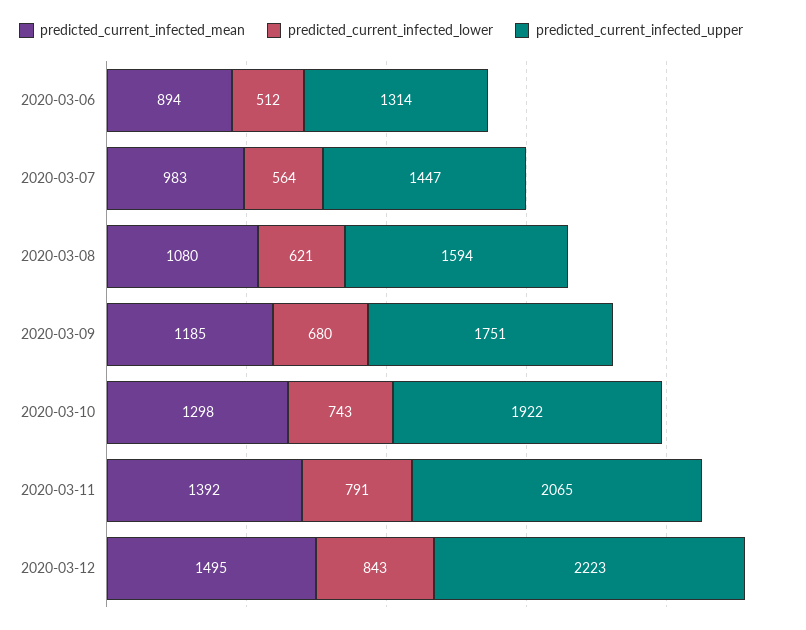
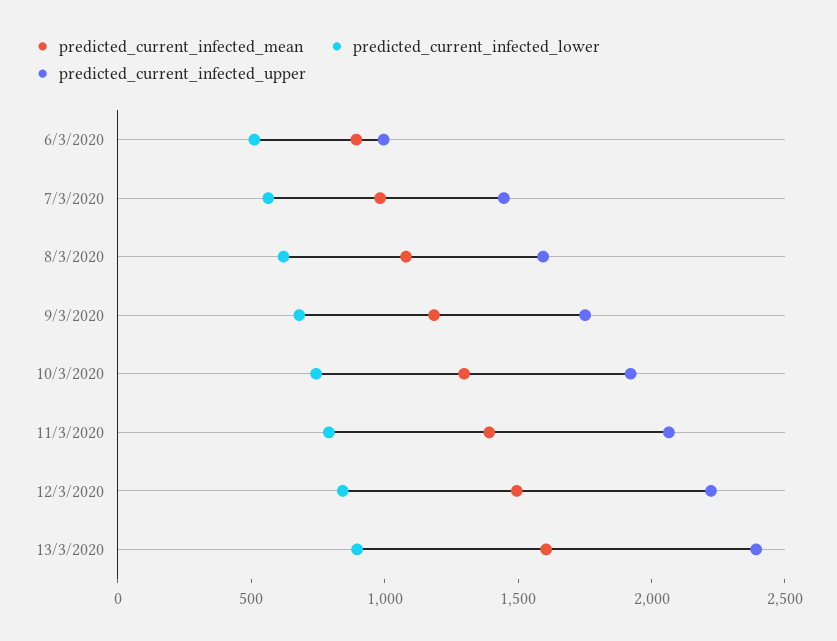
predicted_current_infected_upper, 2020-03-06: 1314 -> 1000
predicted_current_infected_mean, 13/3/2020: none -> 1600
predicted_current_infected_lower, 13/3/2020: none -> 900
predicted_current_infected_upper, 13/3/2020: none -> 2400

